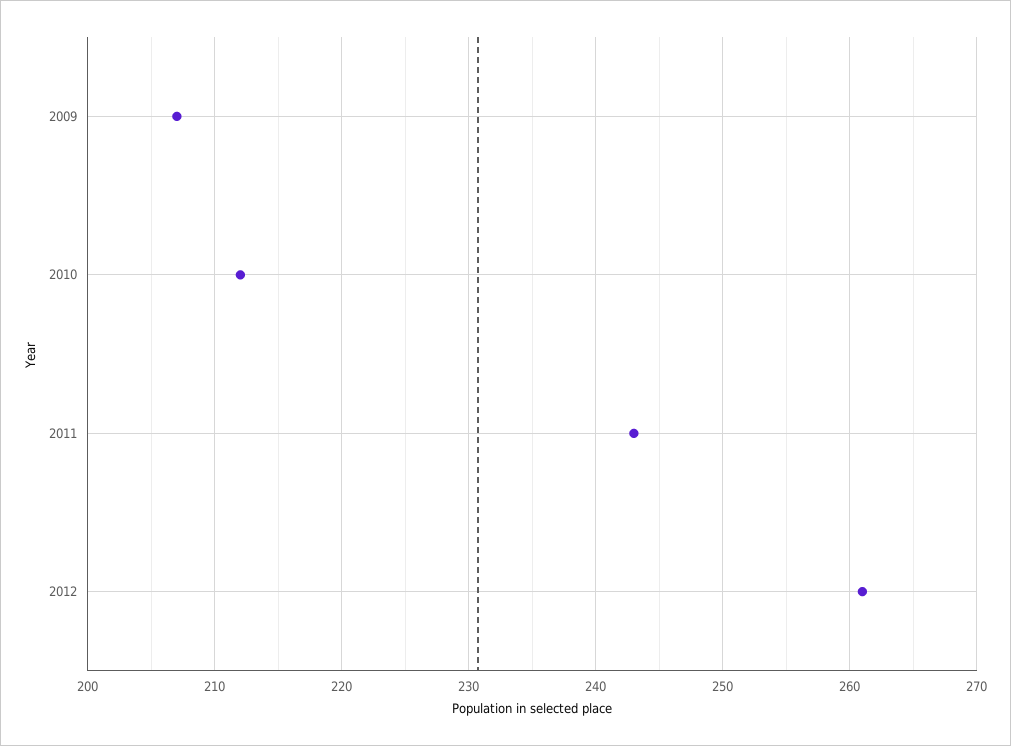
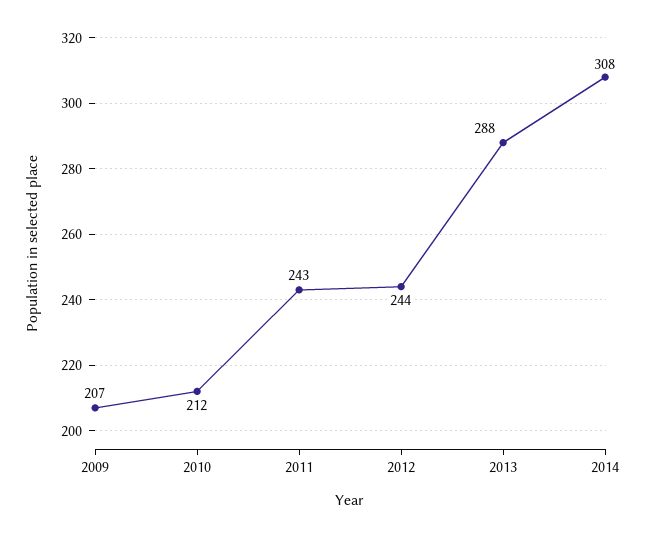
2012: 261 -> 244
2013: none -> 288
2014: none -> 308

